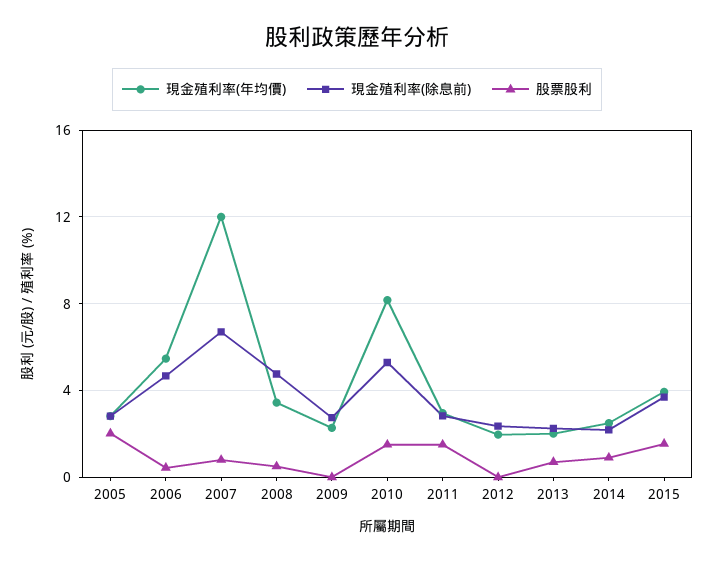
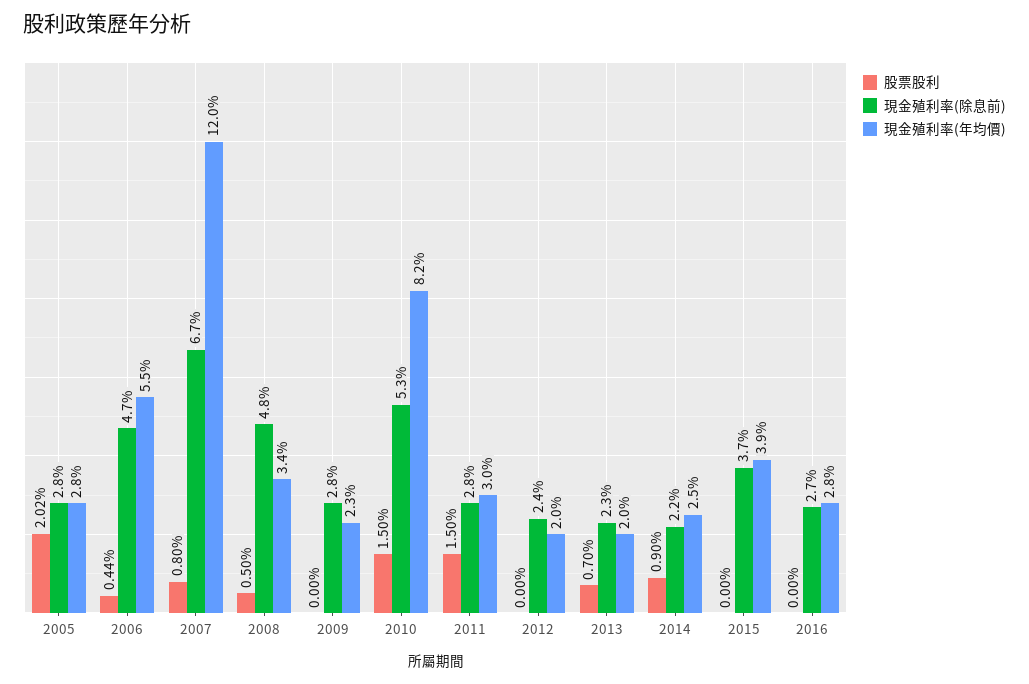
股票股利, 2015: 1.5 -> 0
股票股利, 2016: none -> 0
現金殖利率(除息前), 2016: none -> 2.7
現金殖利率(年均價), 2016: none -> 2.8

